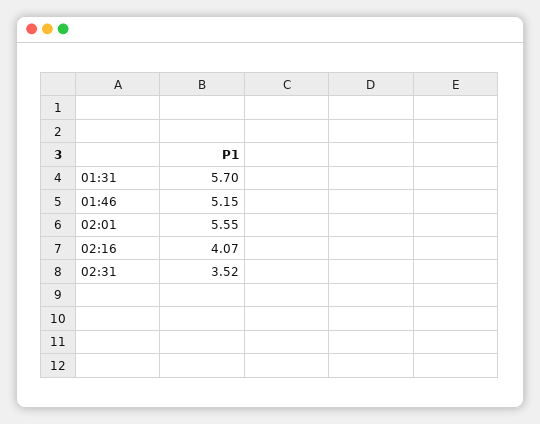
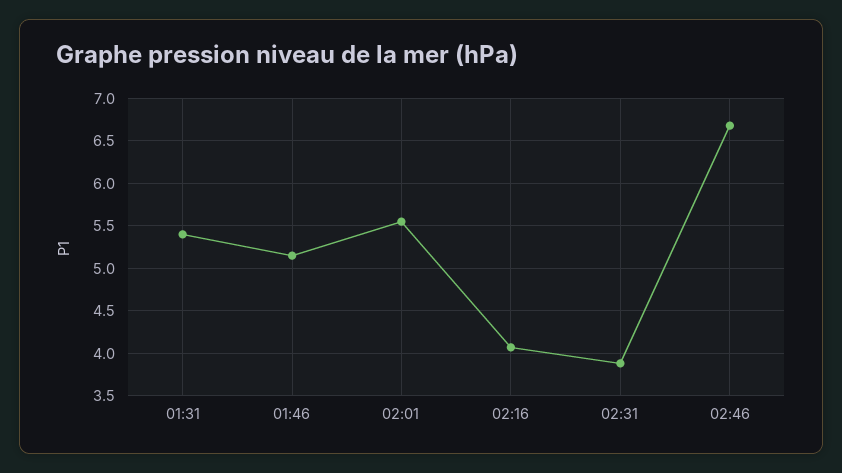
01:31: 5.7 -> 5.4
02:31: 3.52 -> 3.9
02:46: none -> 6.7

